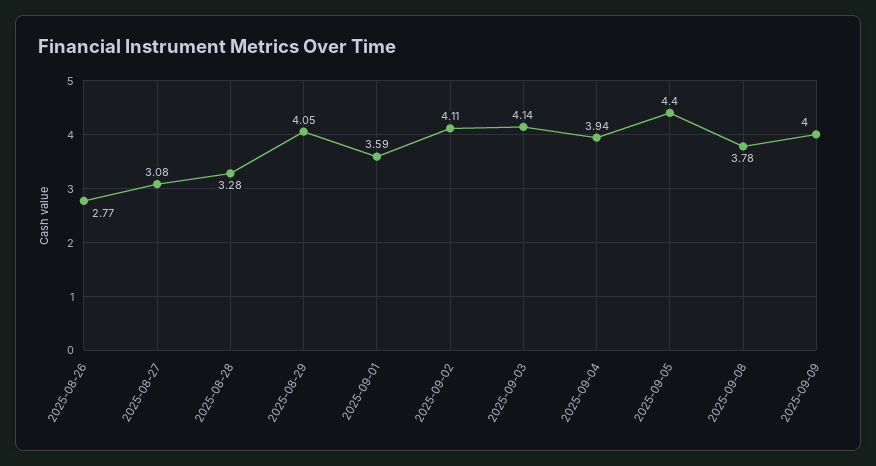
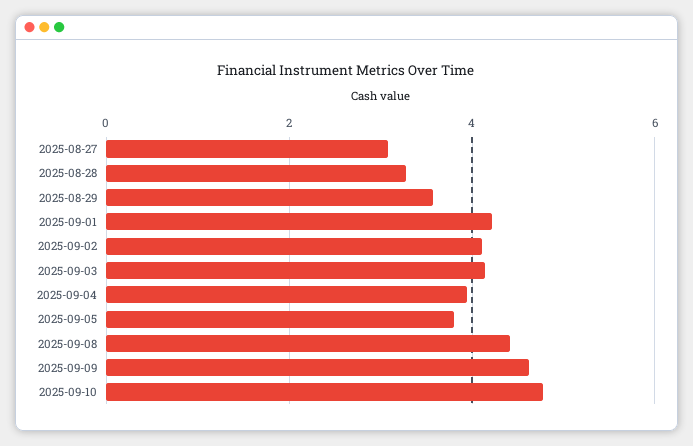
2025-08-26: 2.77 -> none
2025-08-29: 4.05 -> 3.6
2025-09-01: 3.59 -> 4.2
2025-09-05: 4.4 -> 3.8
2025-09-08: 3.78 -> 4.4
2025-09-09: 4 -> 4.6
2025-09-10: none -> 4.8

